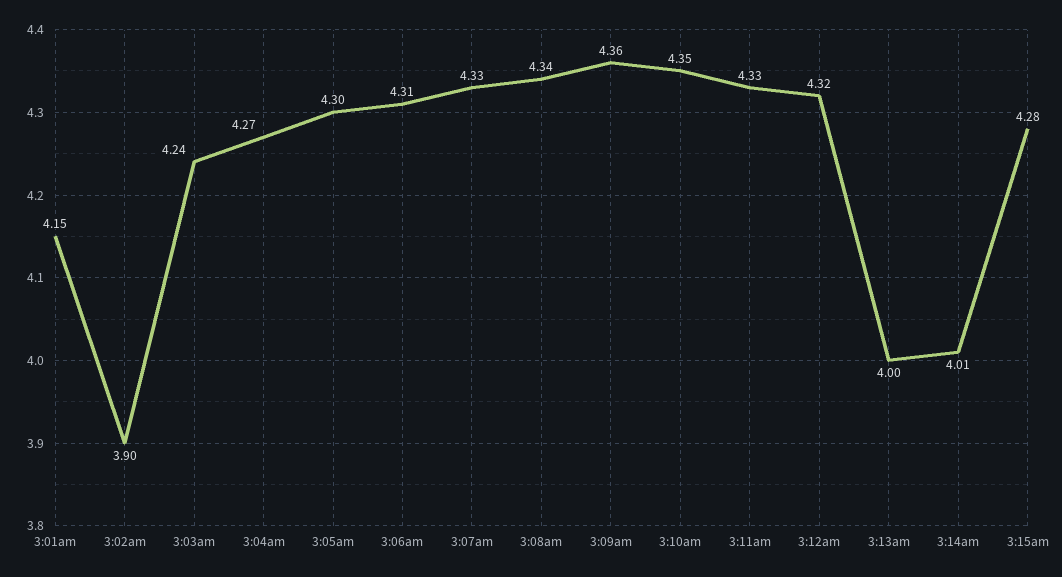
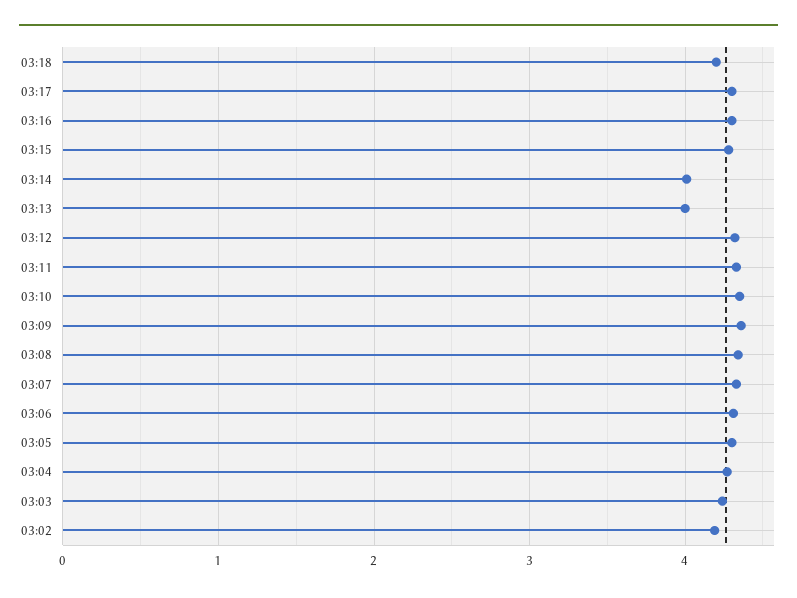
3:01am: 4.15 -> none
3:02am: 3.9 -> 4.2
03:18: none -> 4.2
03:17: none -> 4.3
03:16: none -> 4.3

